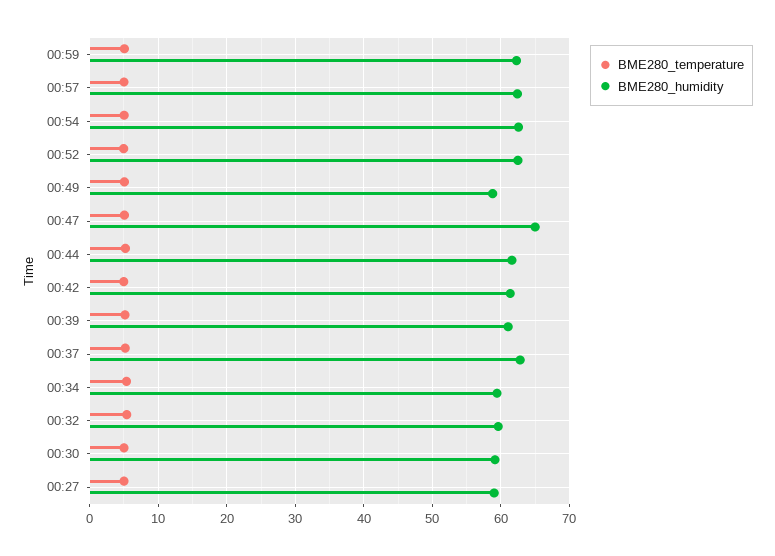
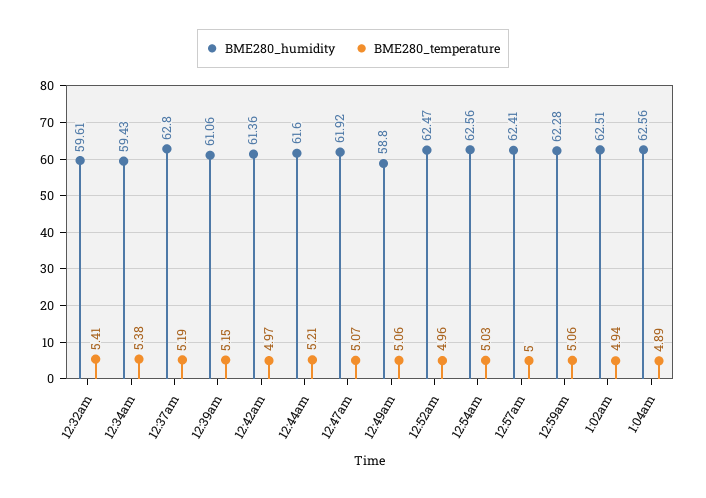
BME280_humidity, 00:47: 65 -> 61.92
BME280_temperature, 00:30: 5 -> none
BME280_humidity, 00:30: 59 -> none
BME280_temperature, 00:27: 5 -> none
BME280_humidity, 00:27: 59 -> none
BME280_humidity, 1:02am: none -> 62.51
BME280_temperature, 1:02am: none -> 4.94
BME280_humidity, 1:04am: none -> 62.56
BME280_temperature, 1:04am: none -> 4.89

